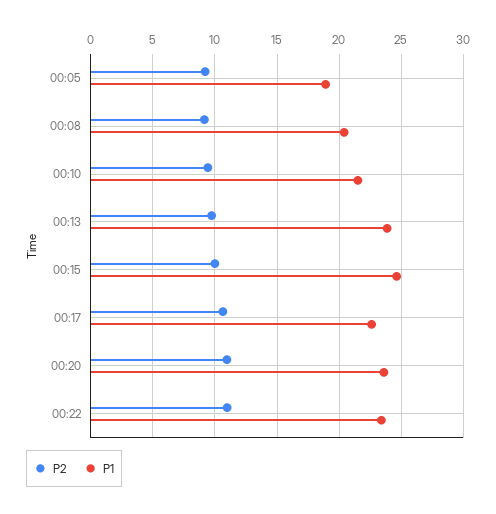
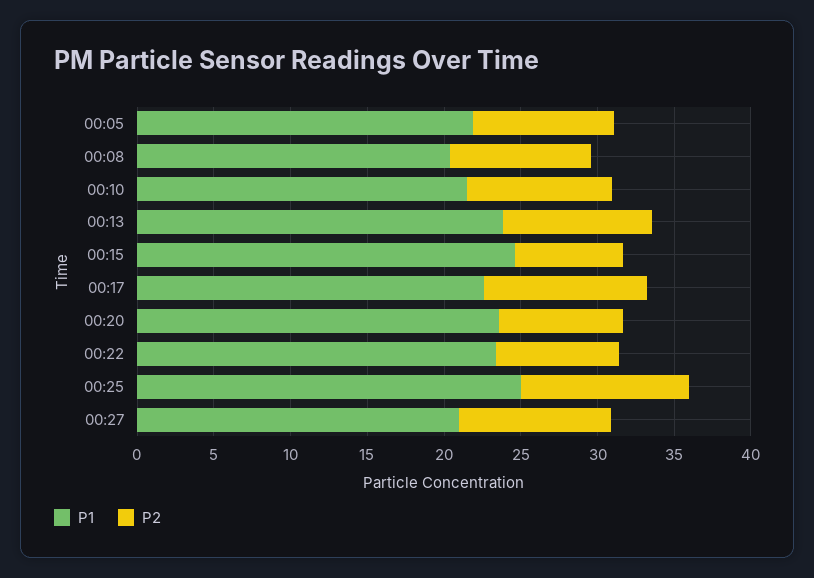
P1, 00:05: 19 -> 22
P2, 00:15: 10 -> 7
P2, 00:20: 11 -> 8
P2, 00:22: 11 -> 8
P1, 00:25: none -> 25
P2, 00:25: none -> 11
P1, 00:27: none -> 21
P2, 00:27: none -> 10

